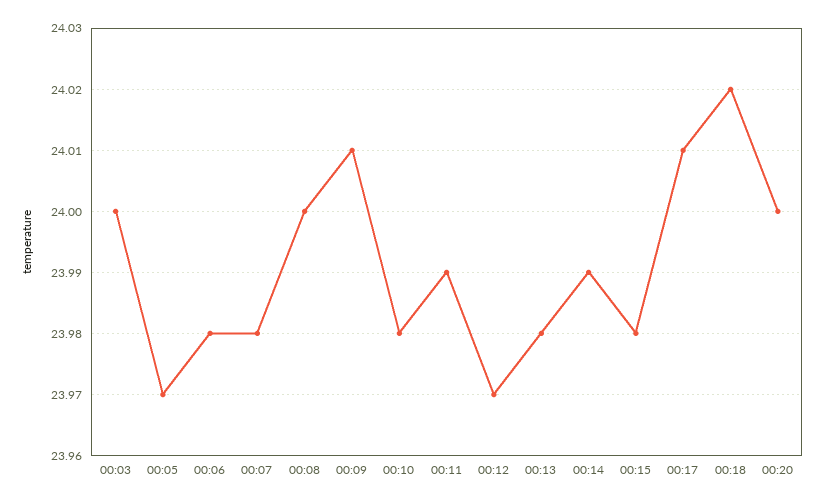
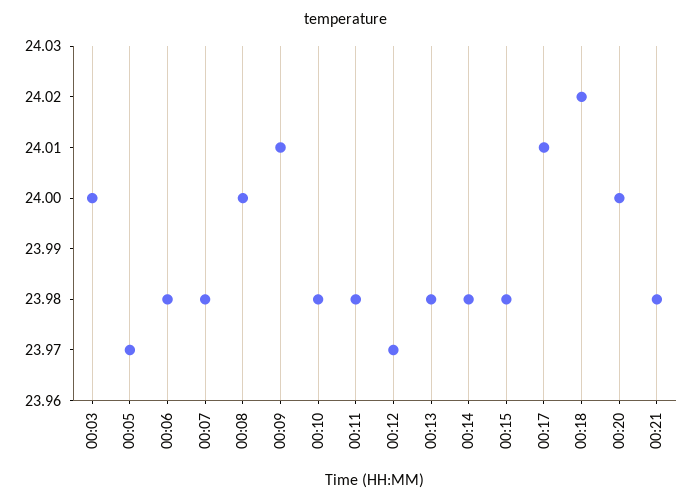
00:11: 23.99 -> 23.98
00:14: 23.99 -> 23.98
00:21: none -> 23.98

